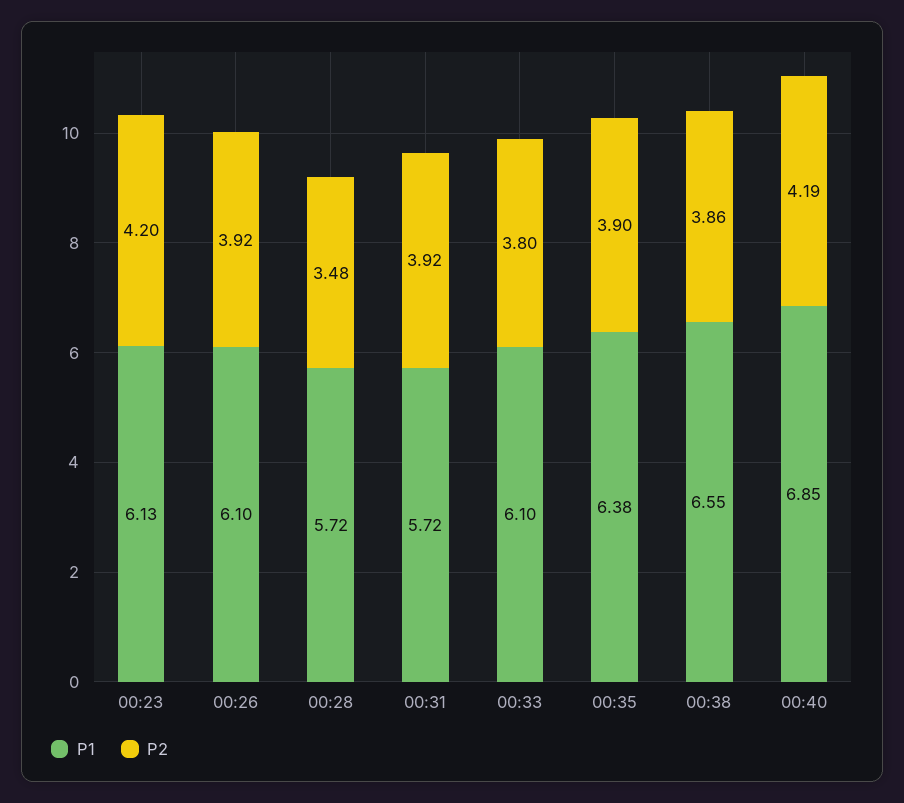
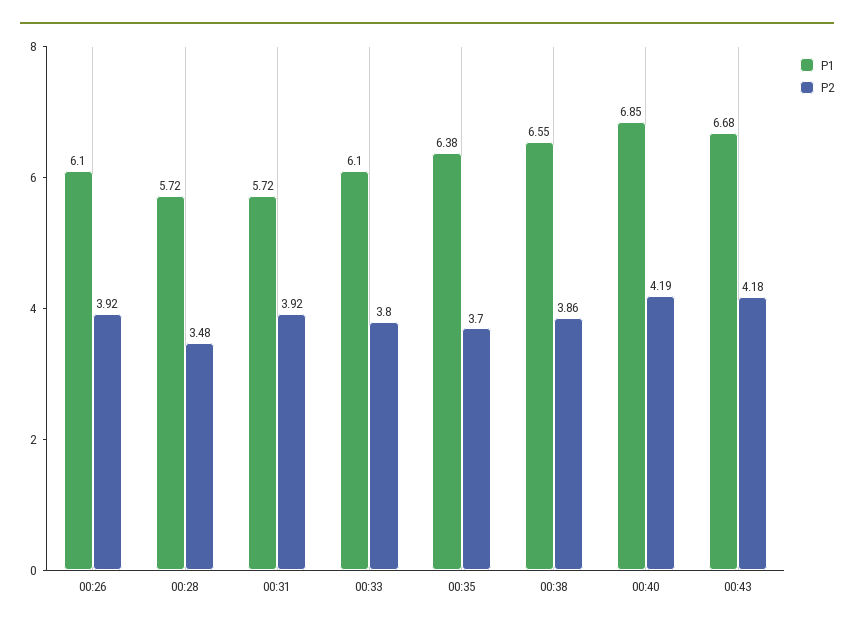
P1, 00:23: 6.13 -> none
P2, 00:23: 4.2 -> none
P2, 00:35: 3.9 -> 3.7
P1, 00:43: none -> 6.68
P2, 00:43: none -> 4.18

